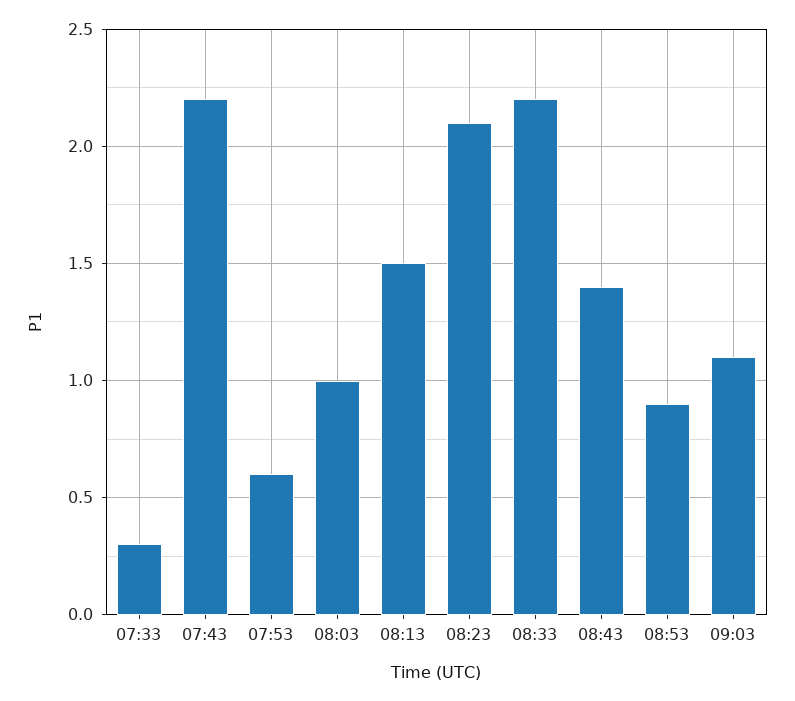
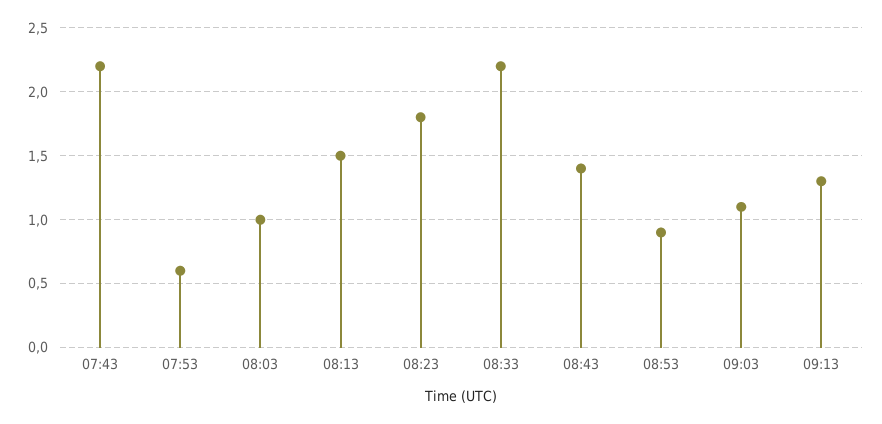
07:33: 0.3 -> none
08:23: 2.1 -> 1.8
09:13: none -> 1.3

